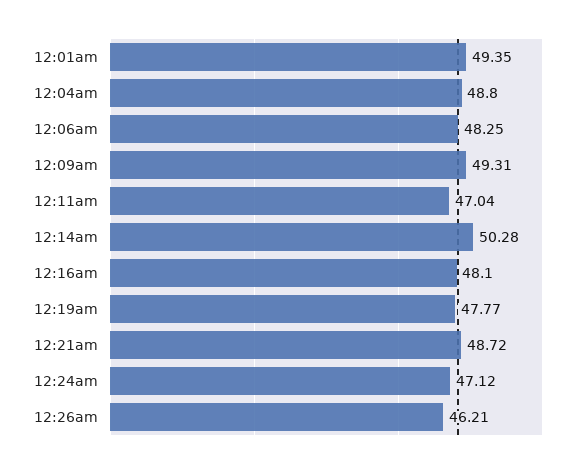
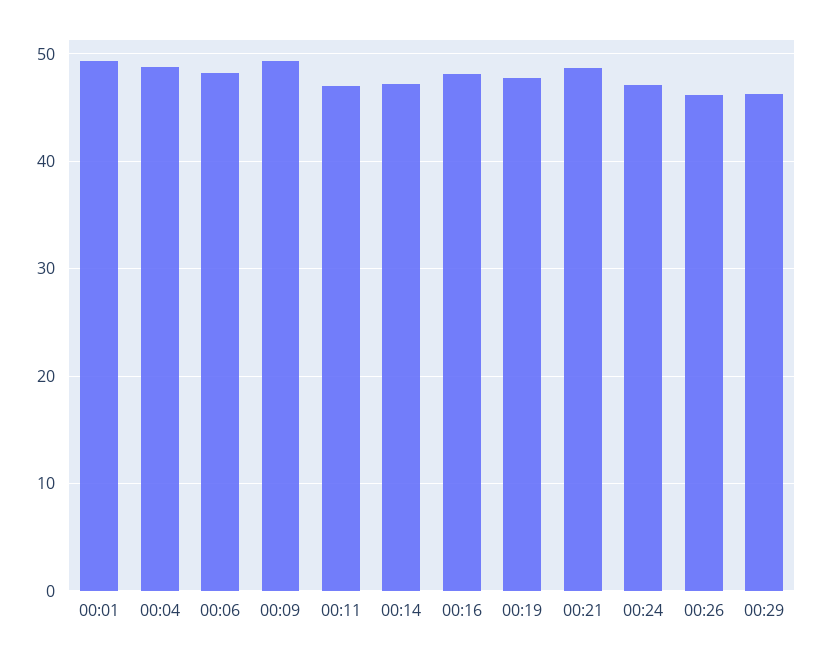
12:14am: 50.28 -> 47
00:29: none -> 46

